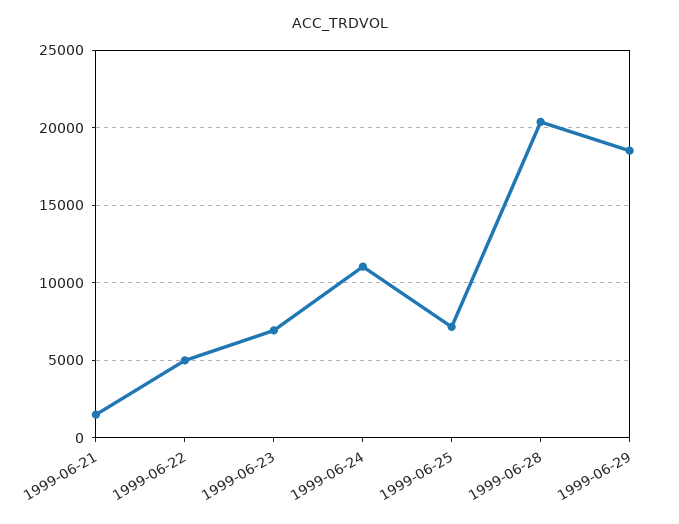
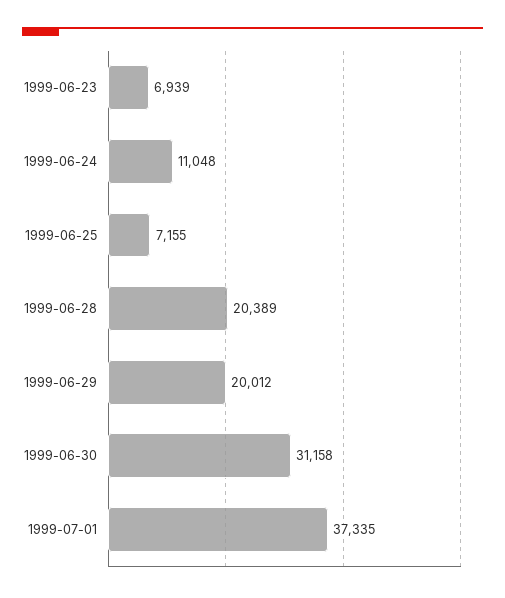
1999-06-21: 1500 -> none
1999-06-22: 5000 -> none
1999-06-29: 18500 -> 20012
1999-06-30: none -> 31158
1999-07-01: none -> 37335

